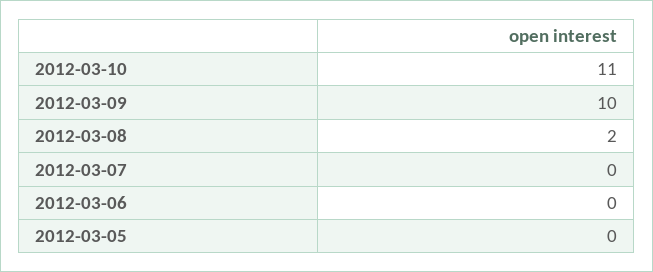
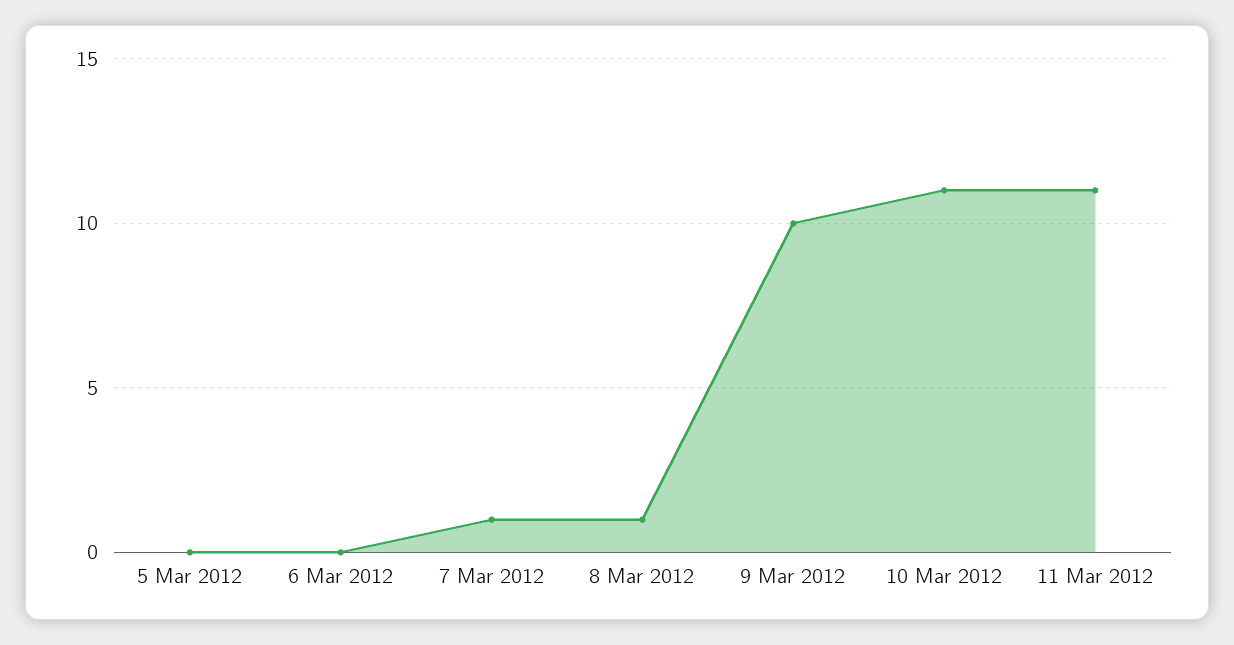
2012-03-08: 2 -> 1
2012-03-07: 0 -> 1
11 Mar 2012: none -> 11

